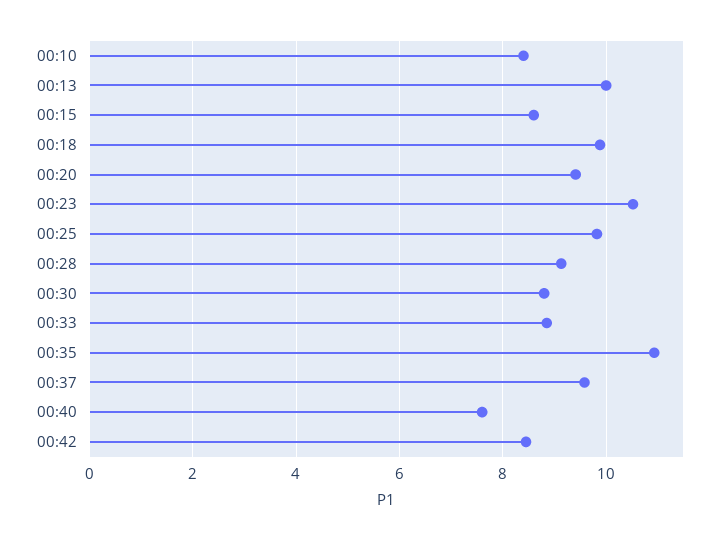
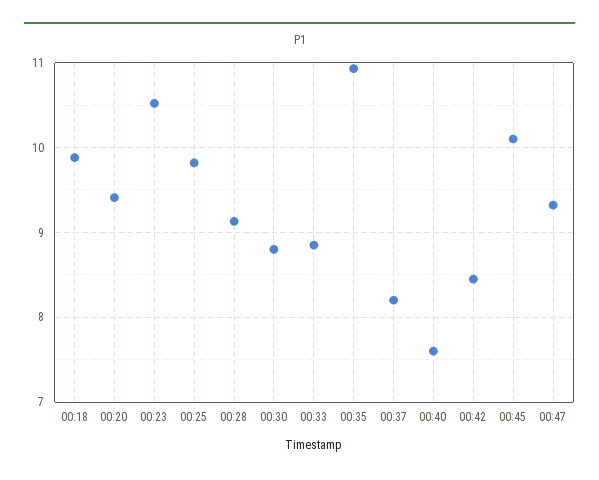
00:10: 8.4 -> none
00:13: 10 -> none
00:15: 8.6 -> none
00:37: 9.6 -> 8.2
00:45: none -> 10.1
00:47: none -> 9.3

